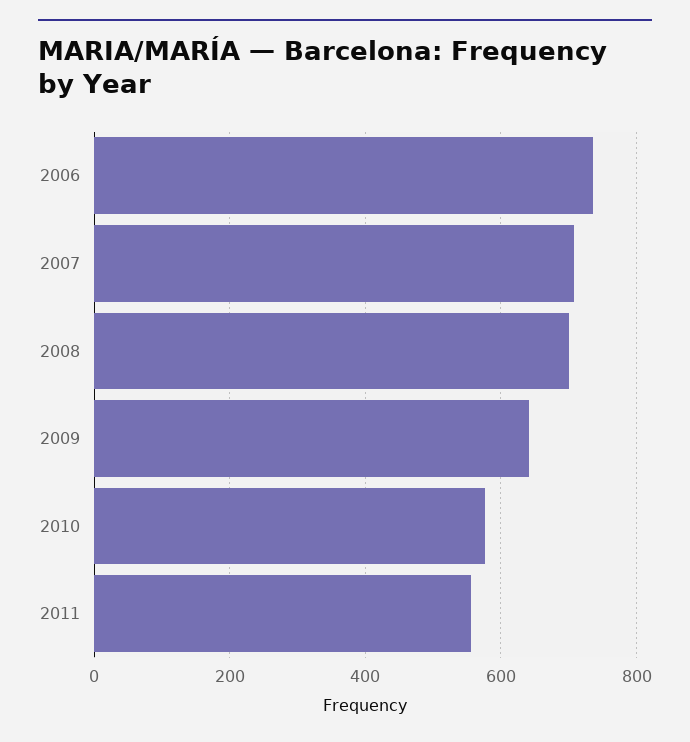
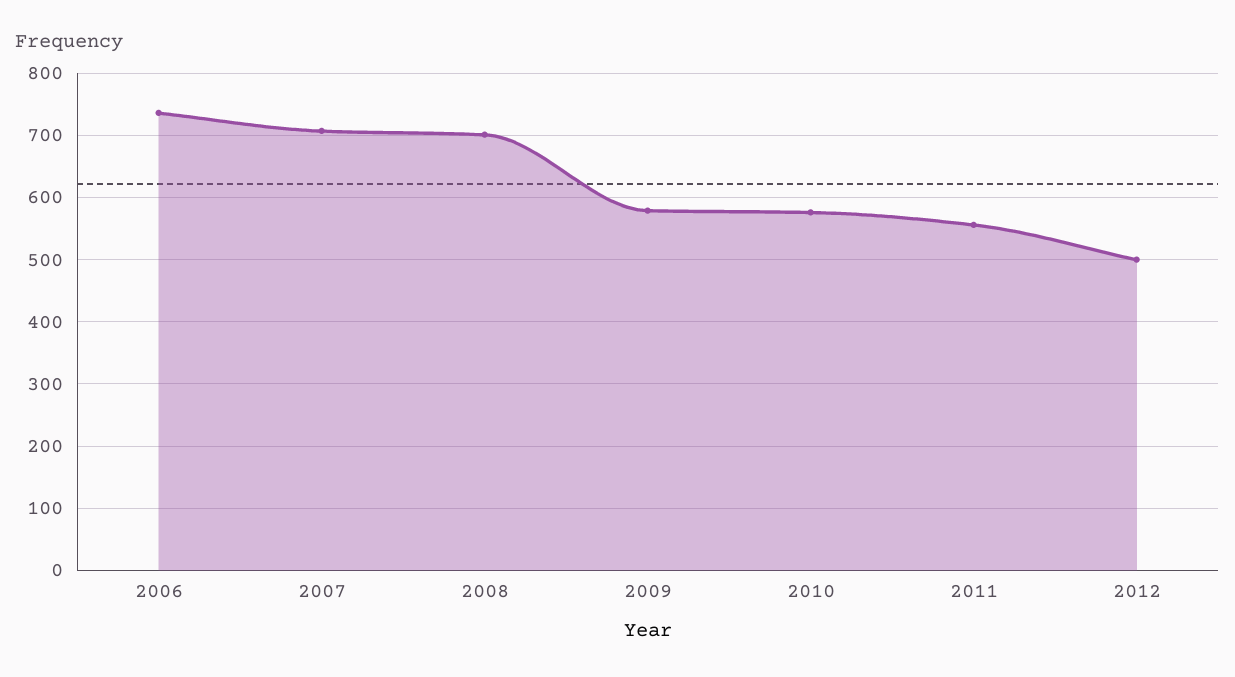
2009: 640 -> 580
2012: none -> 500

